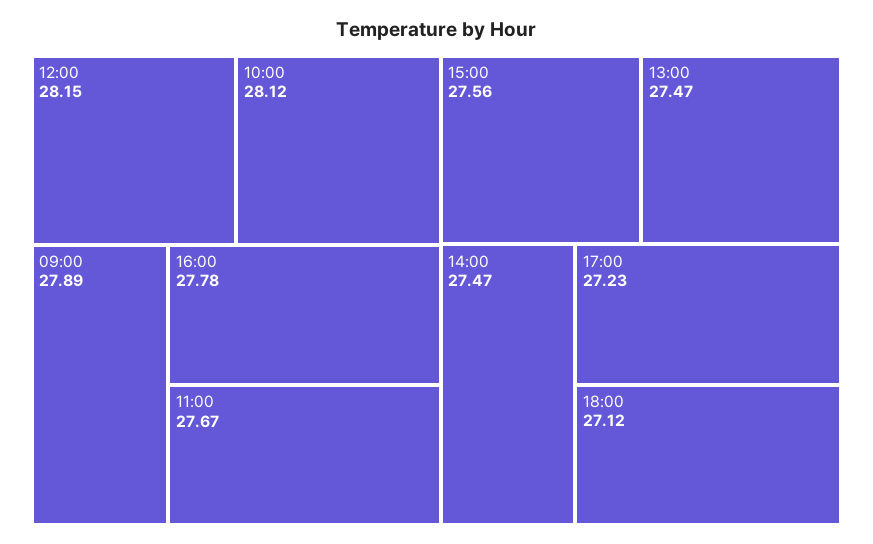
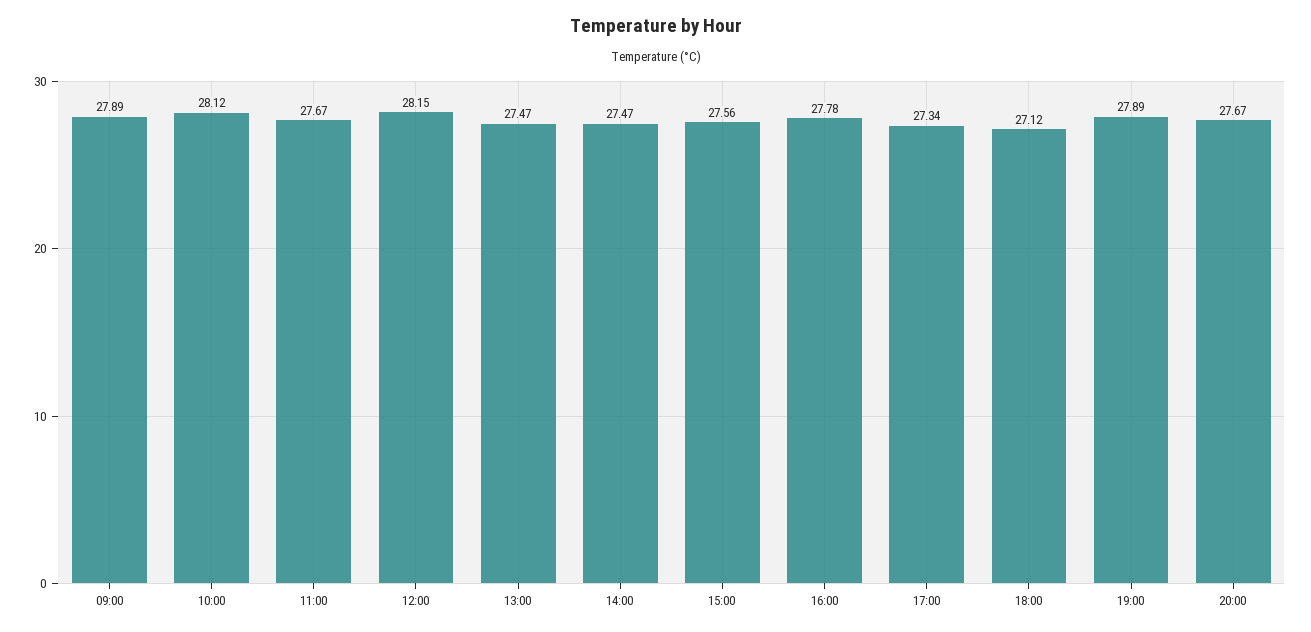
17:00: 27.23 -> 27.34
19:00: none -> 27.89
20:00: none -> 27.67

